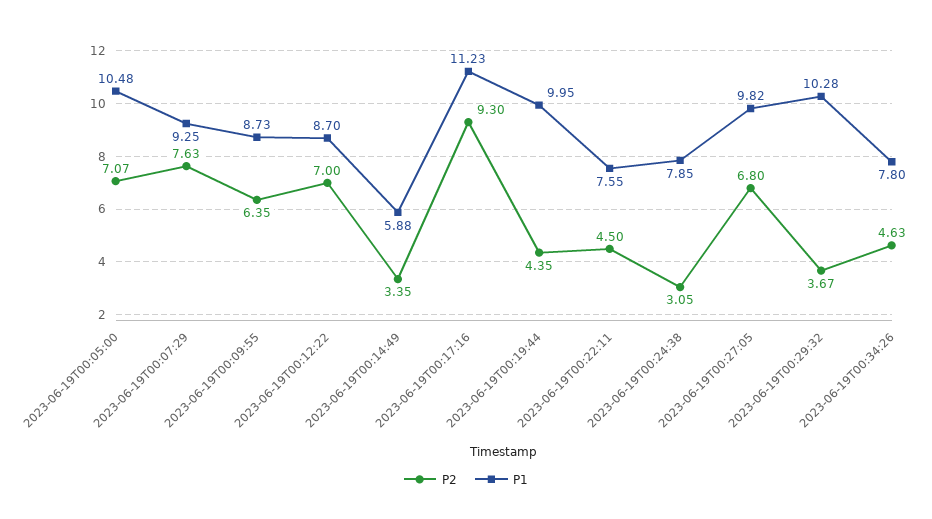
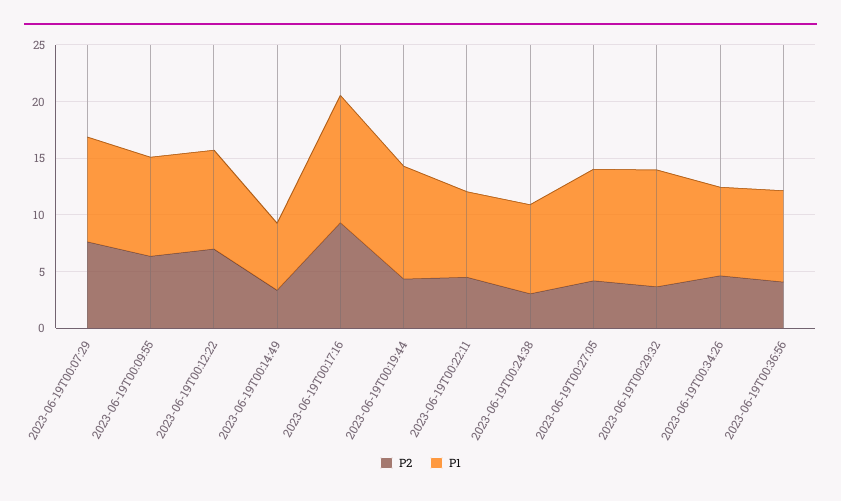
P2, 2023-06-19T00:05:00: 7.07 -> none
P1, 2023-06-19T00:05:00: 10.48 -> none
P2, 2023-06-19T00:27:05: 6.8 -> 4
P2, 2023-06-19T00:36:56: none -> 4
P1, 2023-06-19T00:36:56: none -> 8

